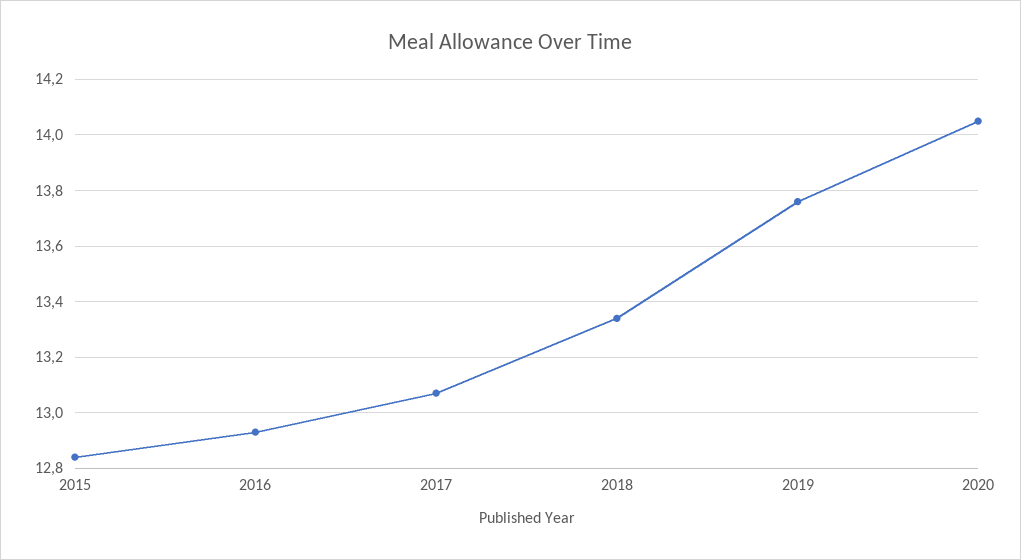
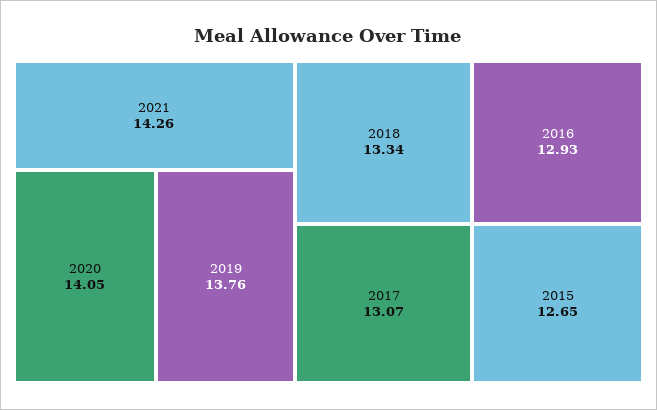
2015: 12.85 -> 12.65
2021: none -> 14.26

